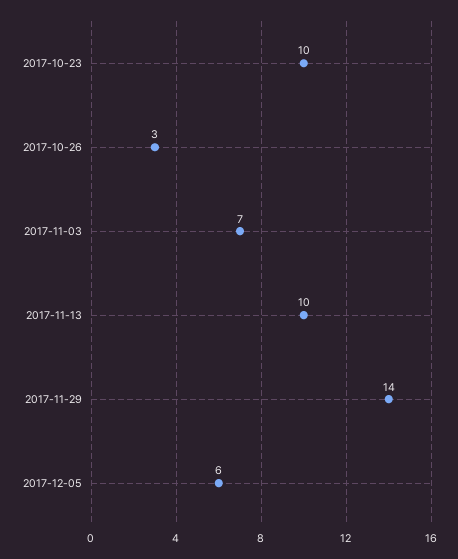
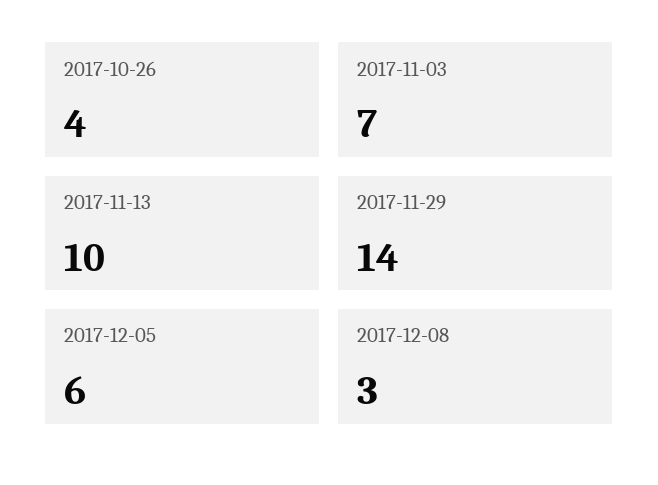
2017-10-23: 10 -> none
2017-10-26: 3 -> 4
2017-12-08: none -> 3

